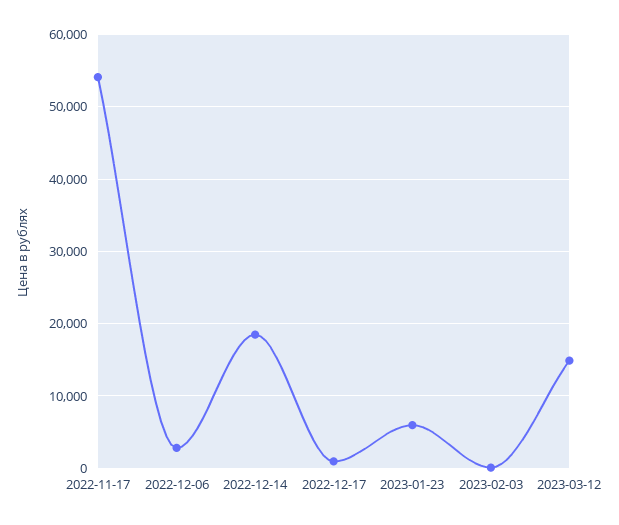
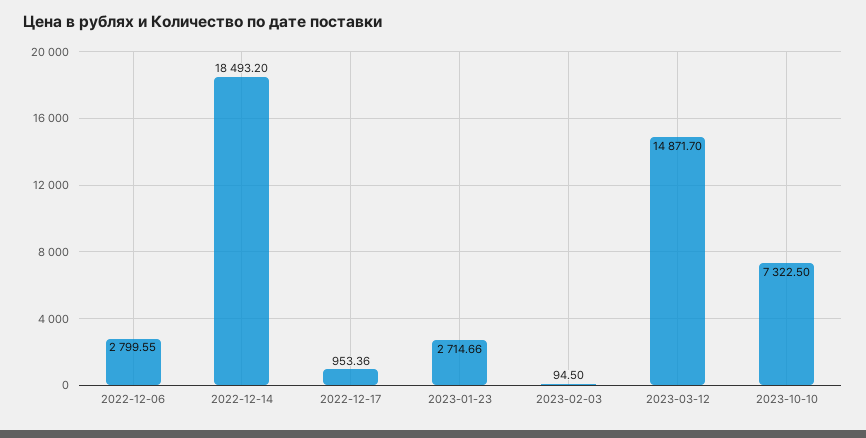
2022-11-17: 54000 -> none
2023-01-23: 6000 -> 2714.66
2023-10-10: none -> 7322.5

